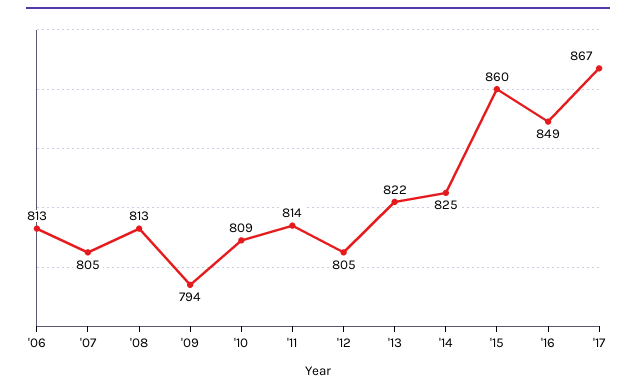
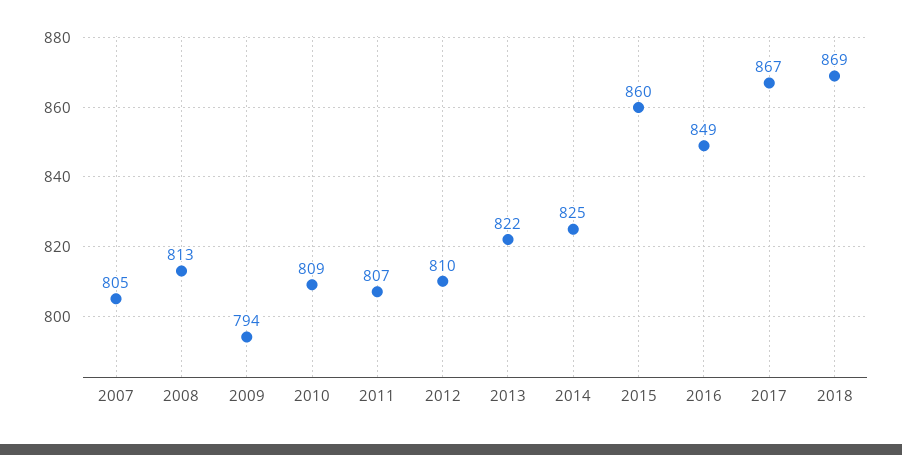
'06: 813 -> none
'11: 814 -> 807
'12: 805 -> 810
2018: none -> 869

